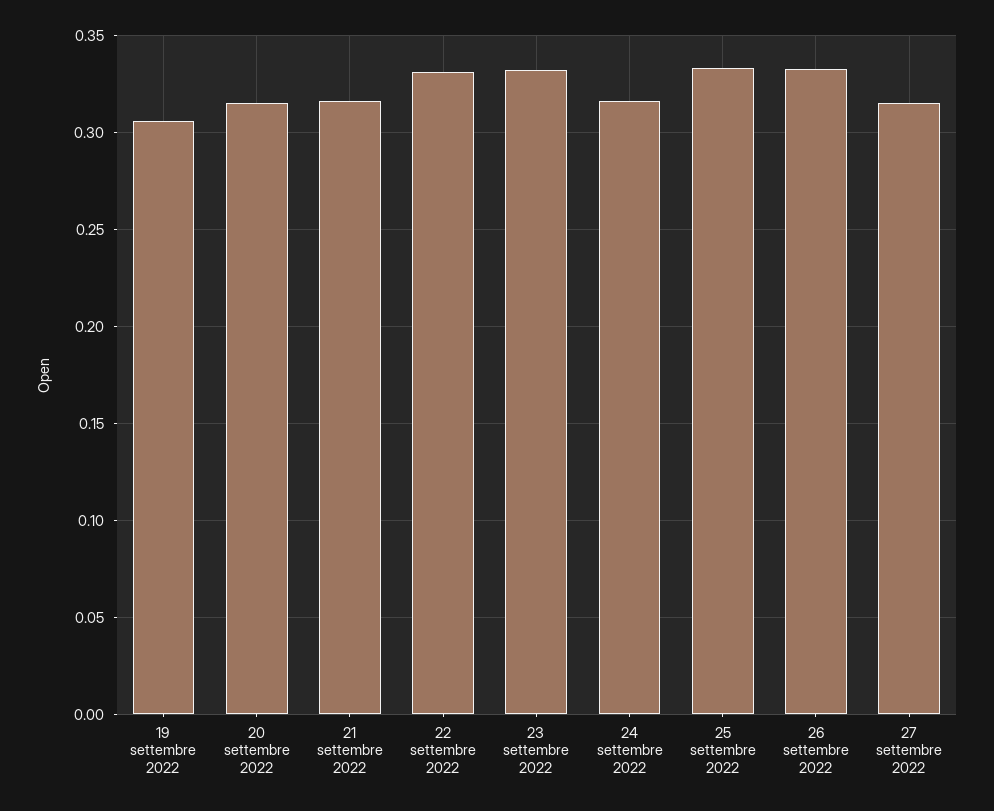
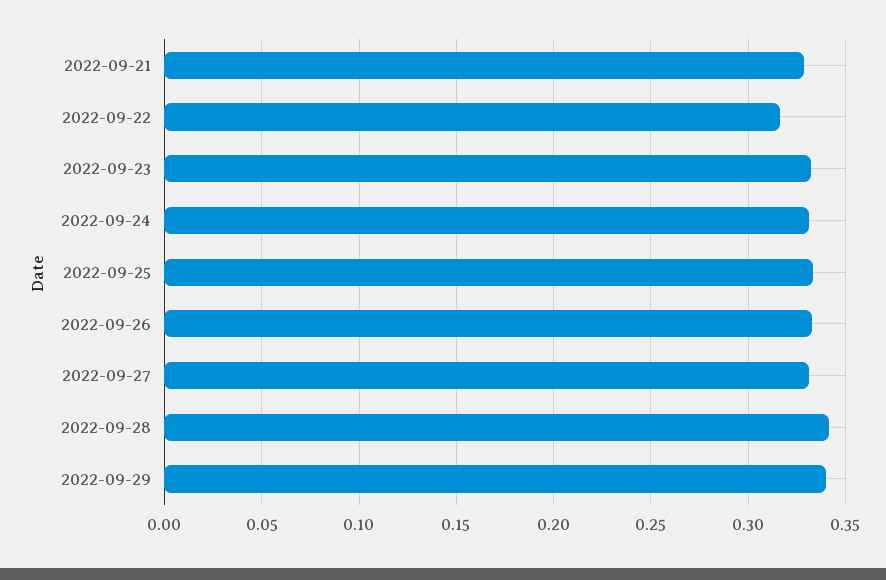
19 settembre 2022: 0.305 -> none
20 settembre 2022: 0.315 -> none
21 settembre 2022: 0.315 -> 0.33
22 settembre 2022: 0.33 -> 0.315
24 settembre 2022: 0.315 -> 0.33
27 settembre 2022: 0.315 -> 0.33
2022-09-28: none -> 0.34
2022-09-29: none -> 0.34

